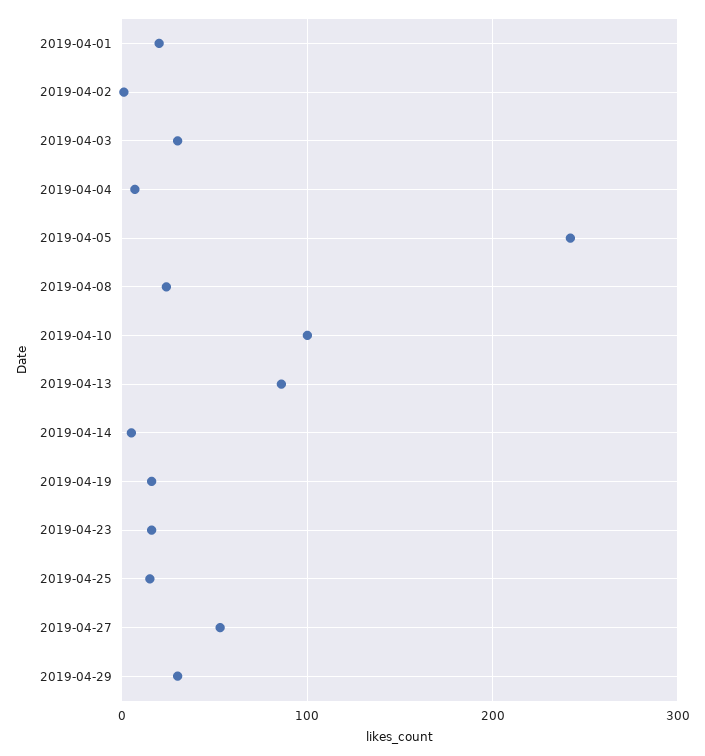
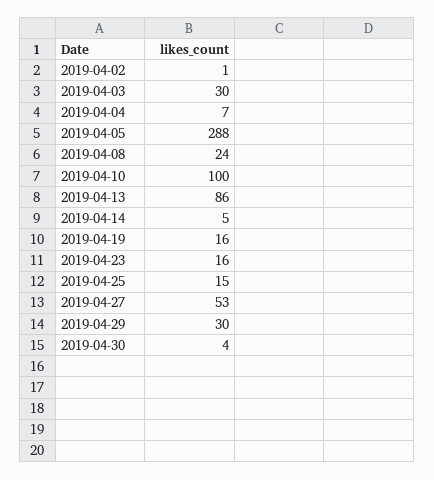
2019-04-01: 20 -> none
2019-04-05: 240 -> 288
2019-04-30: none -> 4

